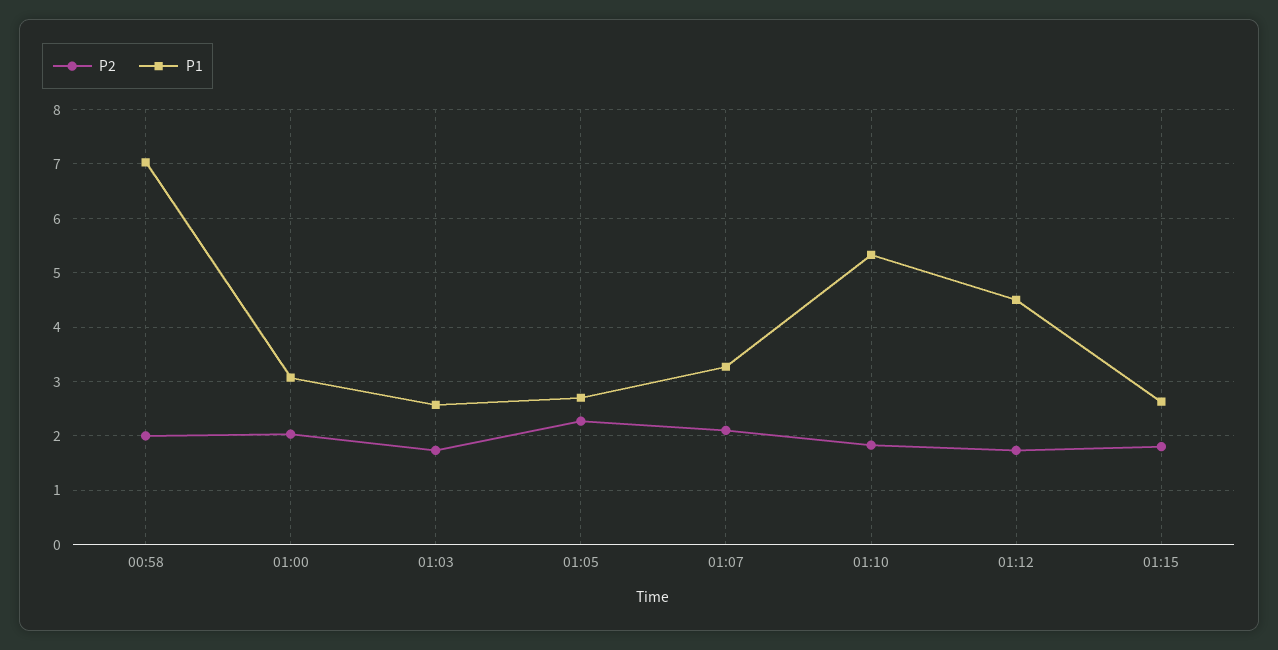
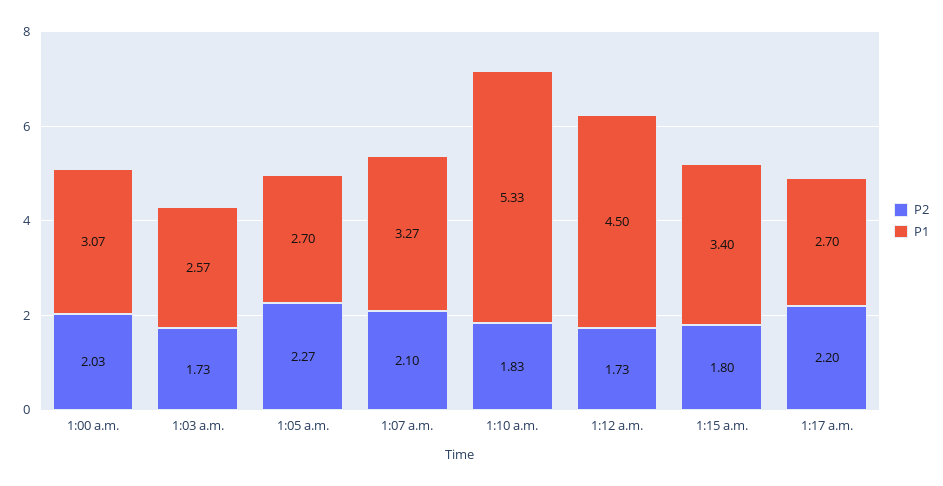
P2, 00:58: 2 -> none
P1, 00:58: 7 -> none
P1, 01:15: 2.6 -> 3.4
P2, 1:17 a.m.: none -> 2.2
P1, 1:17 a.m.: none -> 2.7

